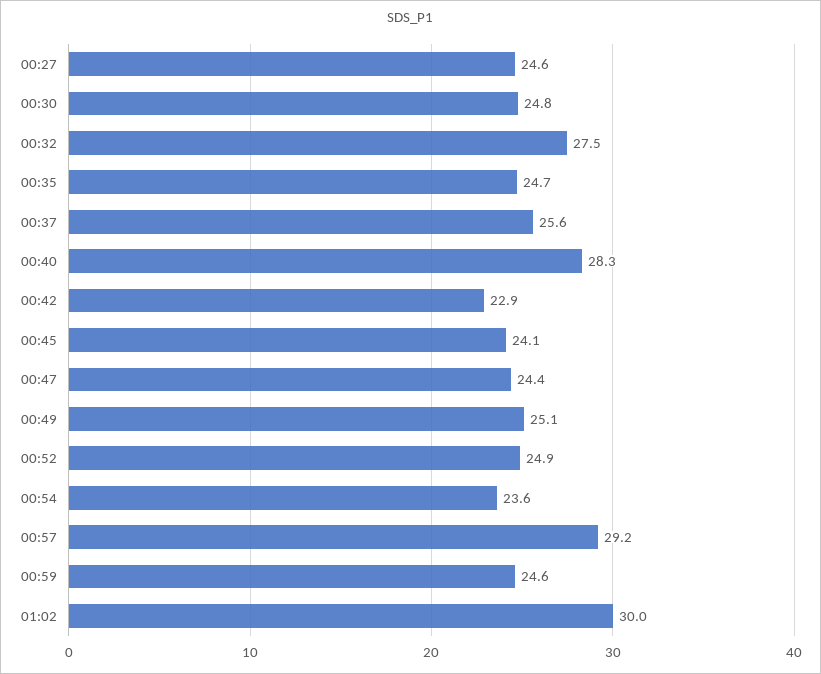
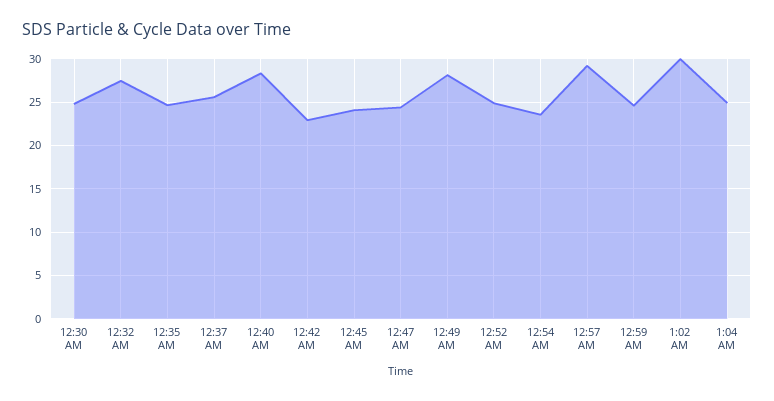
00:27: 24.6 -> none
00:49: 25.1 -> 28
1:04 AM: none -> 25

